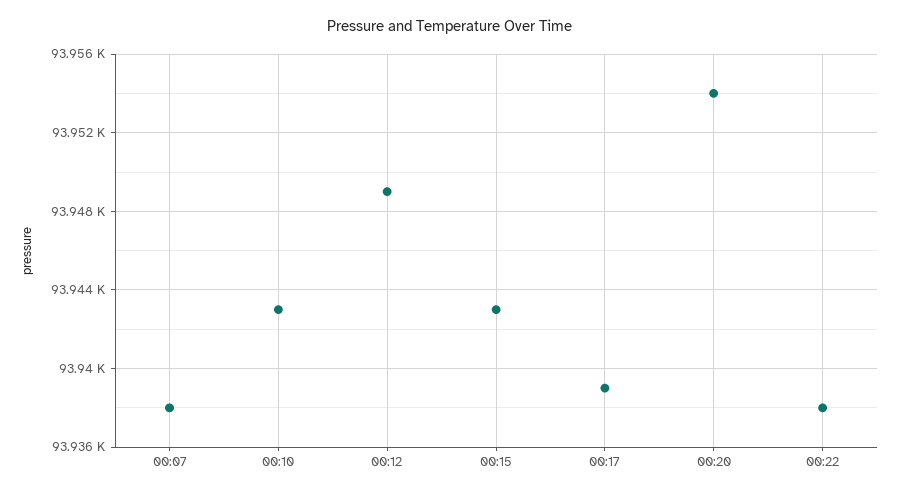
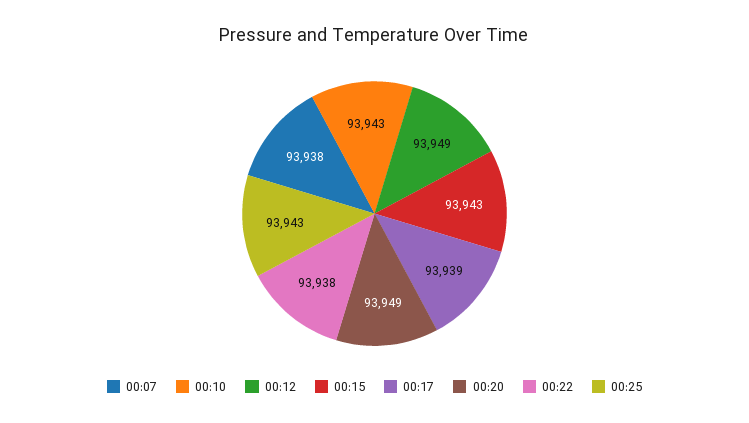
00:20: 93954 -> 93949
00:25: none -> 93943

